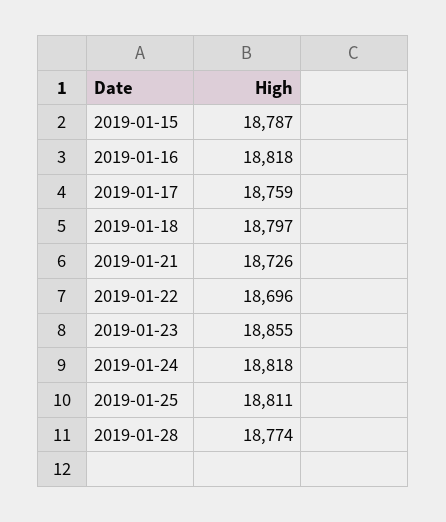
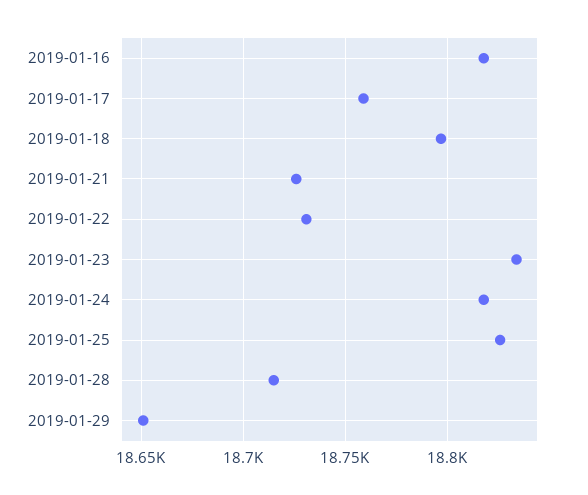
2019-01-15: 18787 -> none
2019-01-22: 18696 -> 18730
2019-01-23: 18855 -> 18835
2019-01-25: 18811 -> 18825
2019-01-28: 18774 -> 18715
2019-01-29: none -> 18650

